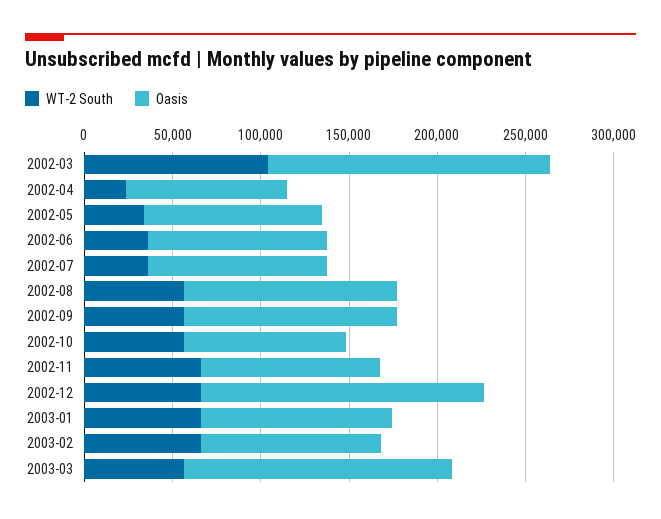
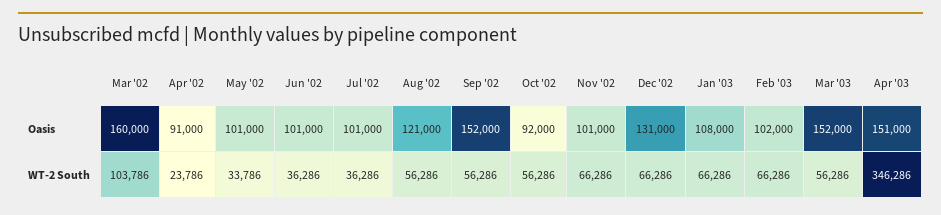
Oasis, 2002-09: 120000 -> 152000
Oasis, 2002-12: 160000 -> 131000
Oasis, Apr '03: none -> 151000
WT-2 South, Apr '03: none -> 346286

